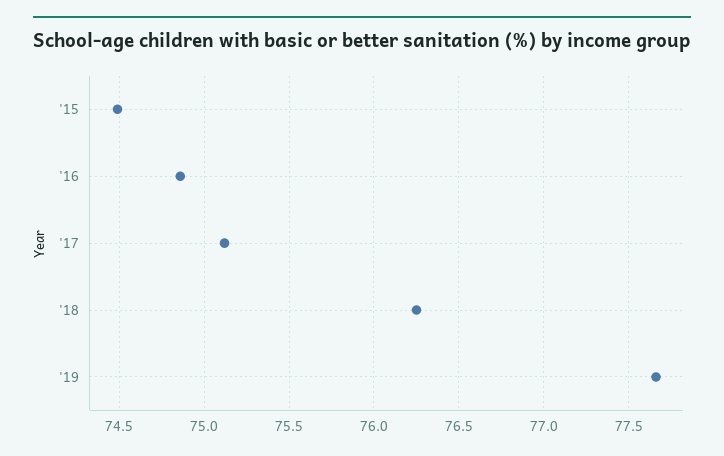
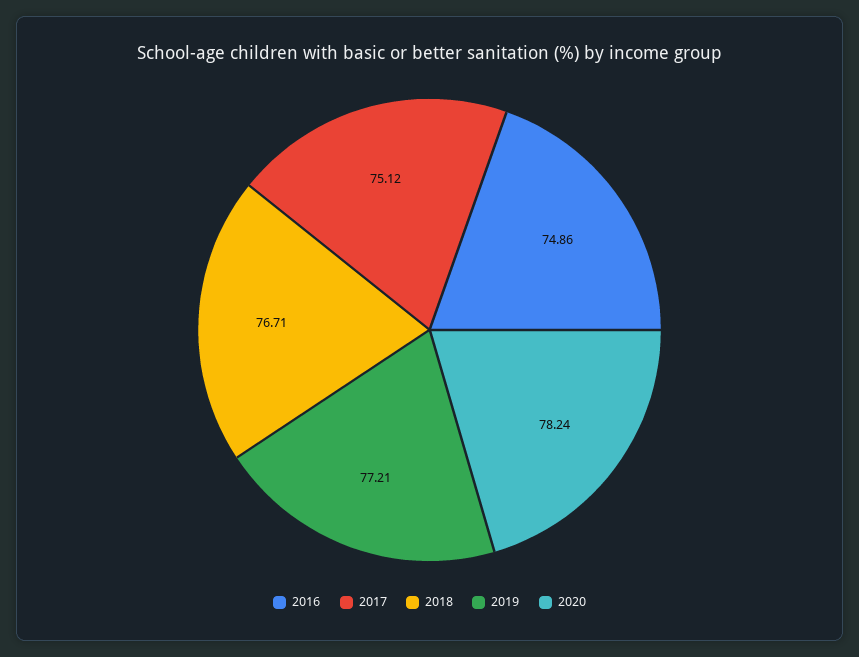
'15: 74.5 -> none
'18: 76.25 -> 76.71
'19: 77.65 -> 77.21
2020: none -> 78.24

